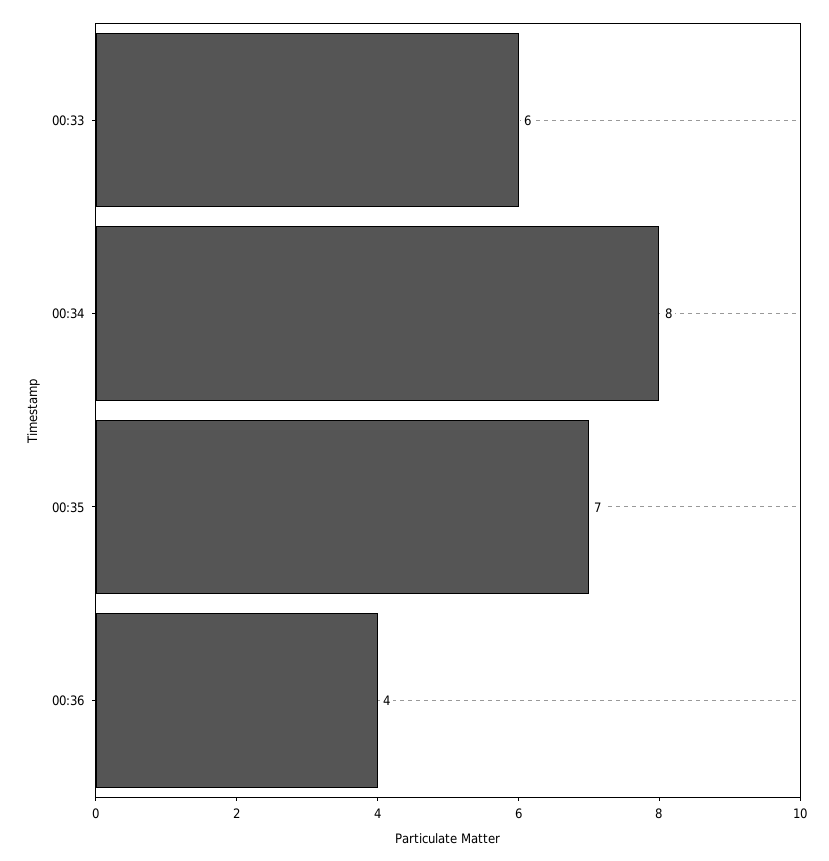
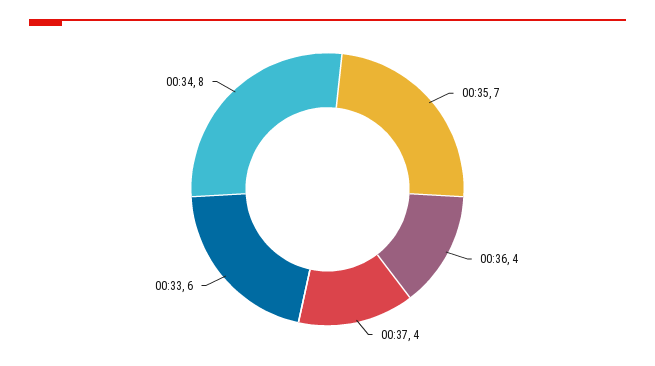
00:37: none -> 4

